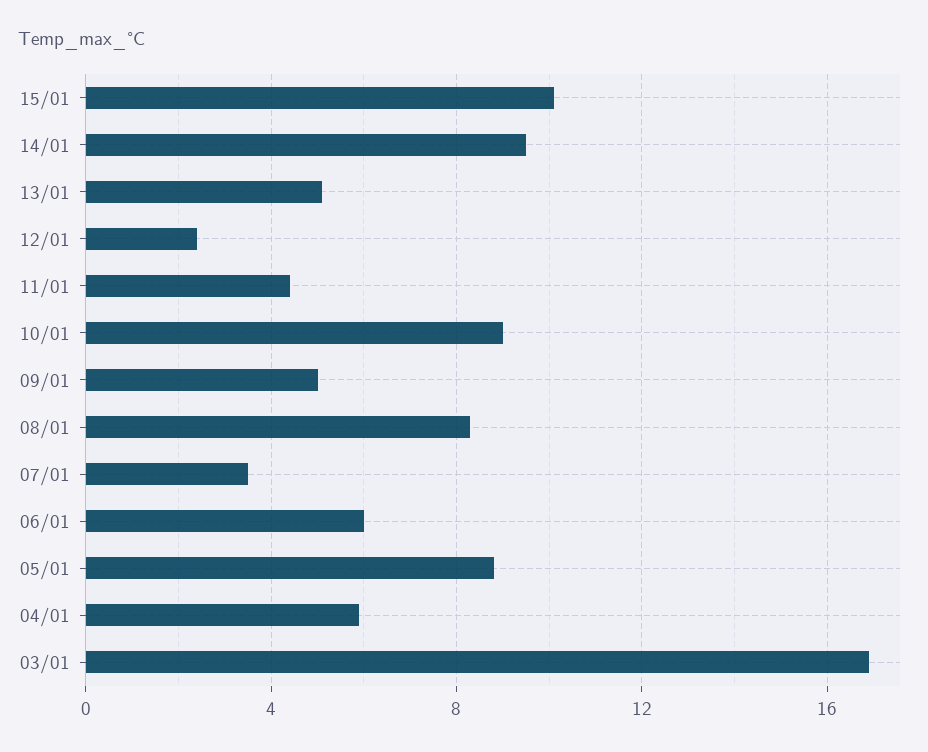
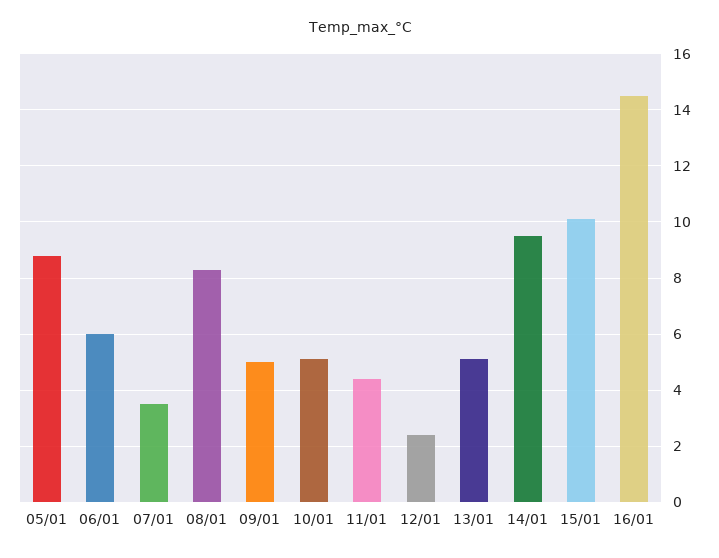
10/01: 9 -> 5
04/01: 6 -> none
03/01: 17 -> none
16/01: none -> 14.5

